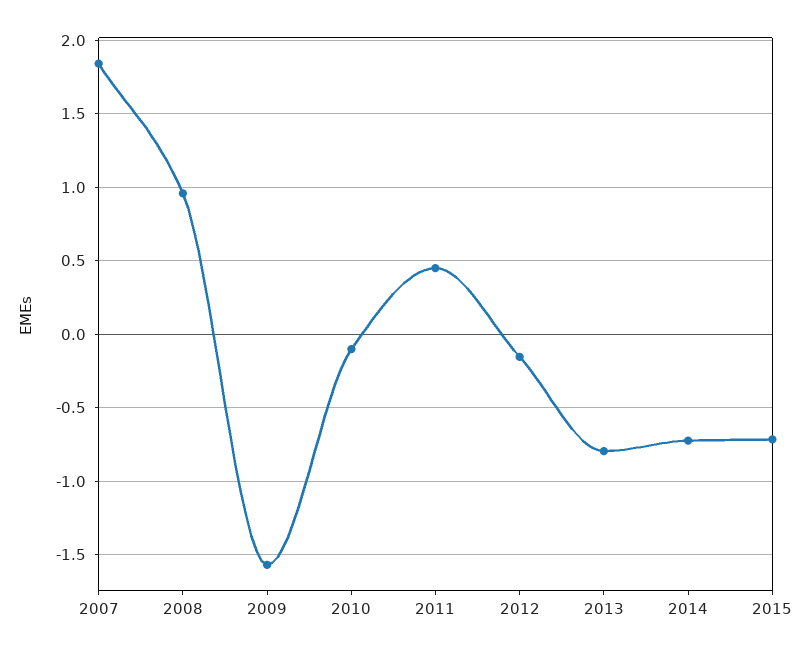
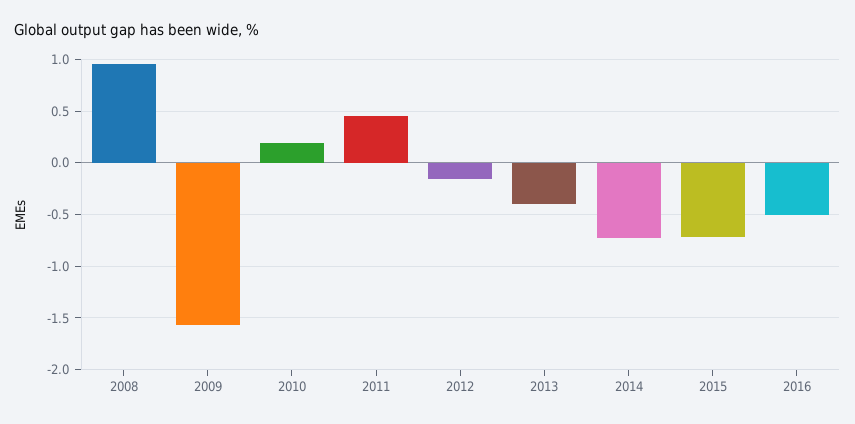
2007: 1.85 -> none
2010: -0.1 -> 0.2
2013: -0.8 -> -0.4
2016: none -> -0.5

